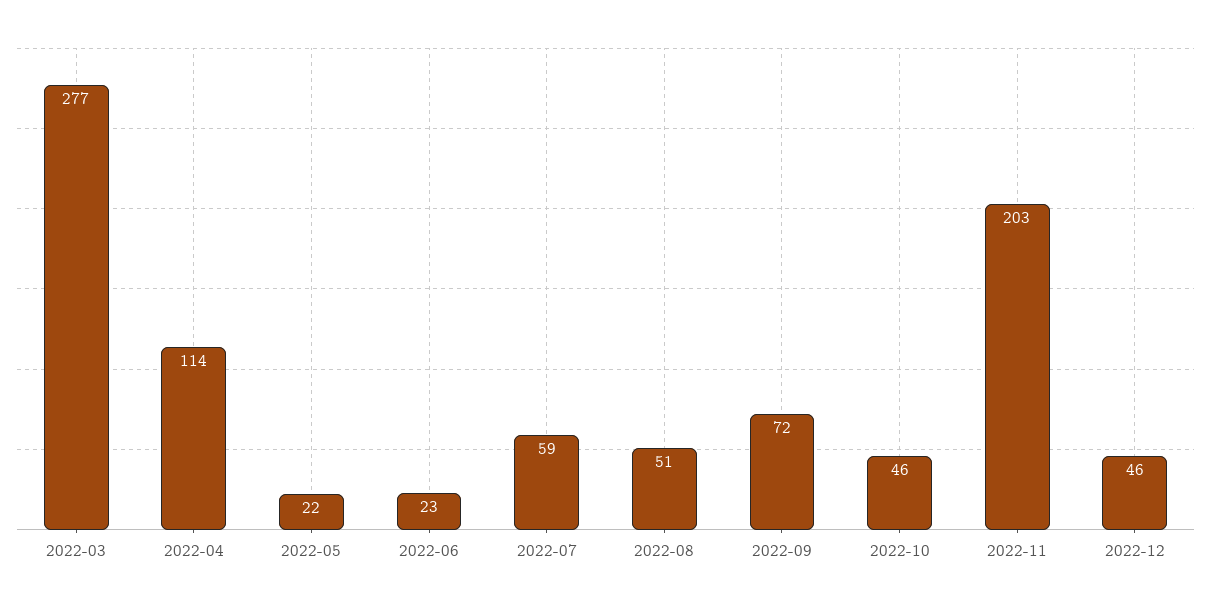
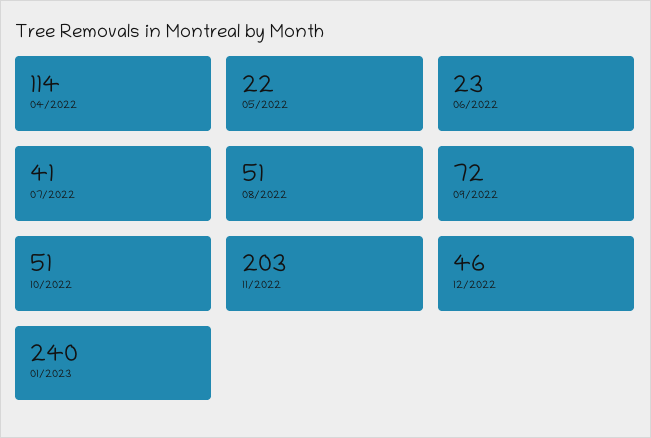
2022-03: 277 -> none
2022-07: 59 -> 41
2022-10: 46 -> 51
01/2023: none -> 240

